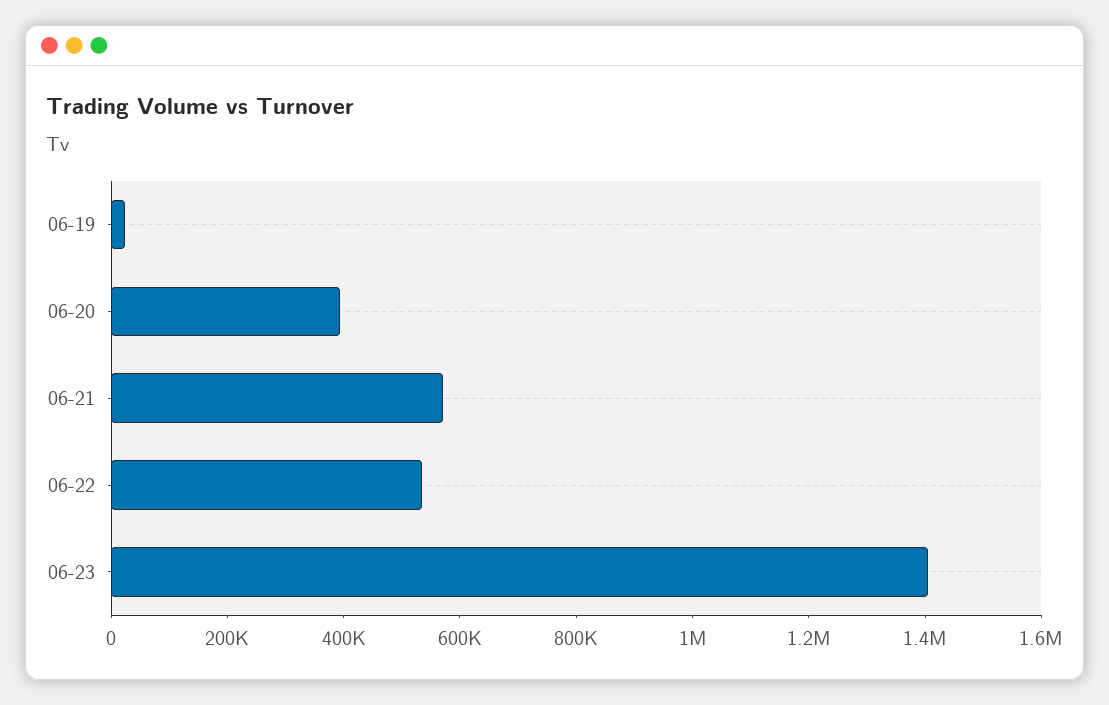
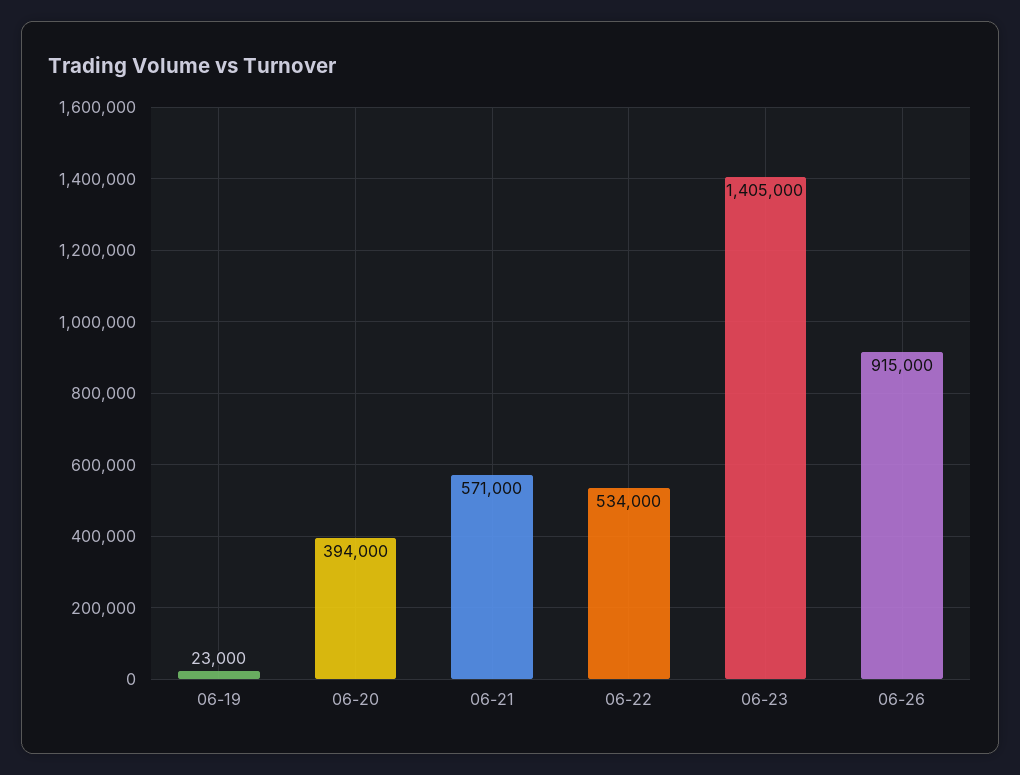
06-26: none -> 915000

